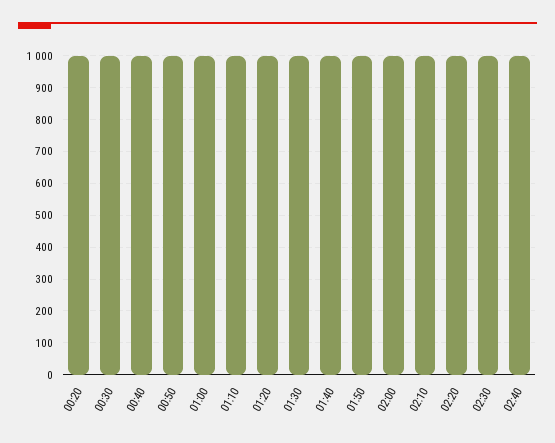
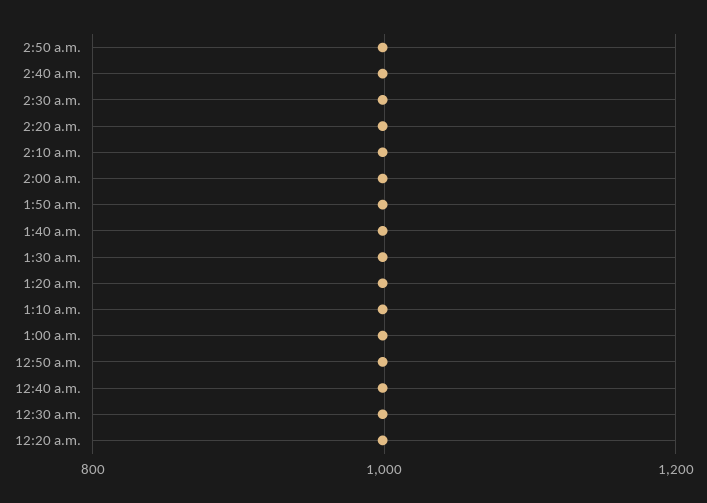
2:50 a.m.: none -> 1000

